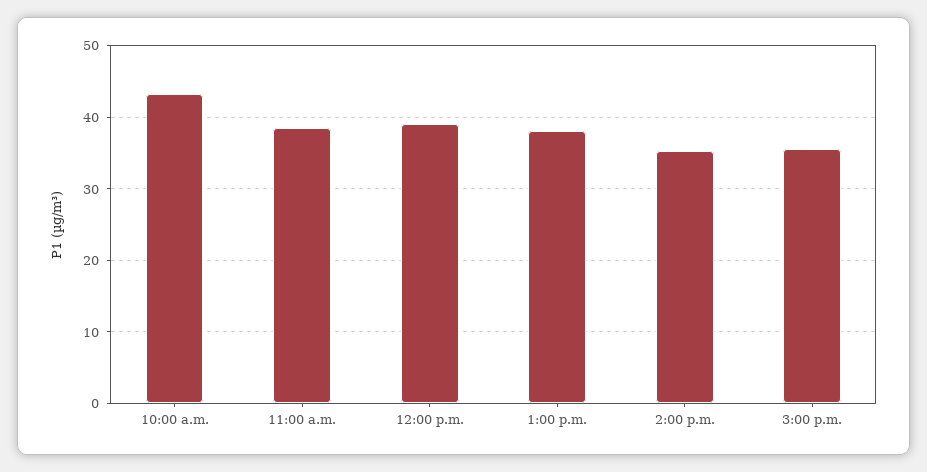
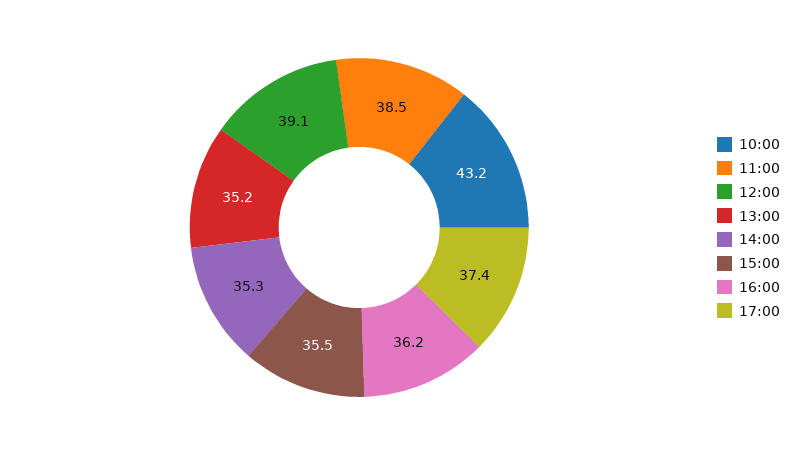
1:00 p.m.: 38 -> 35.2
16:00: none -> 36.2
17:00: none -> 37.4

